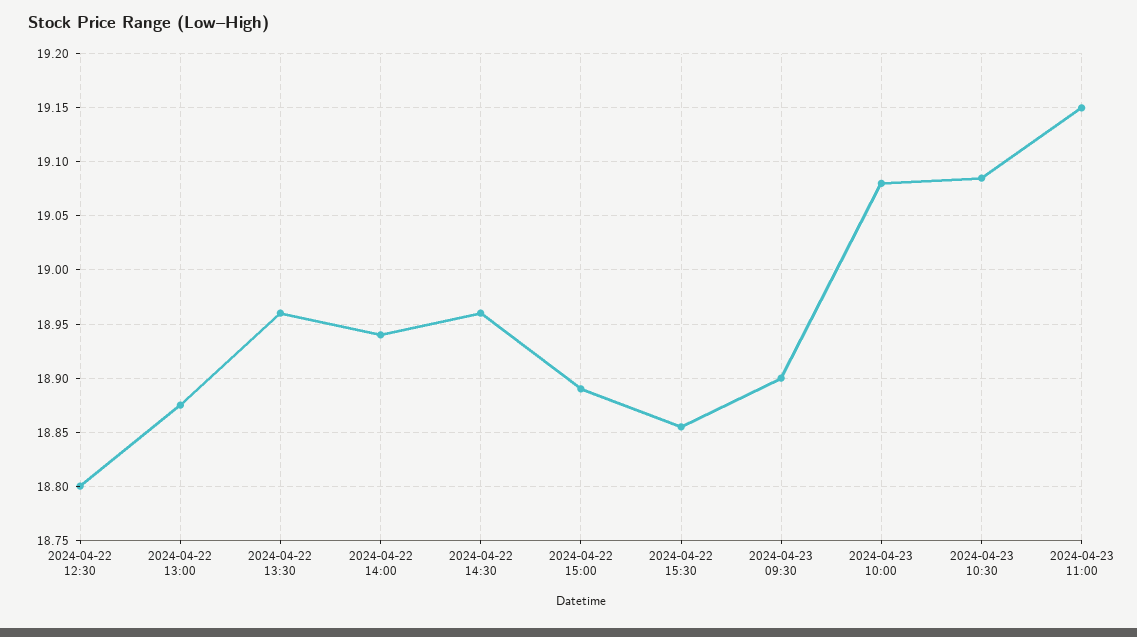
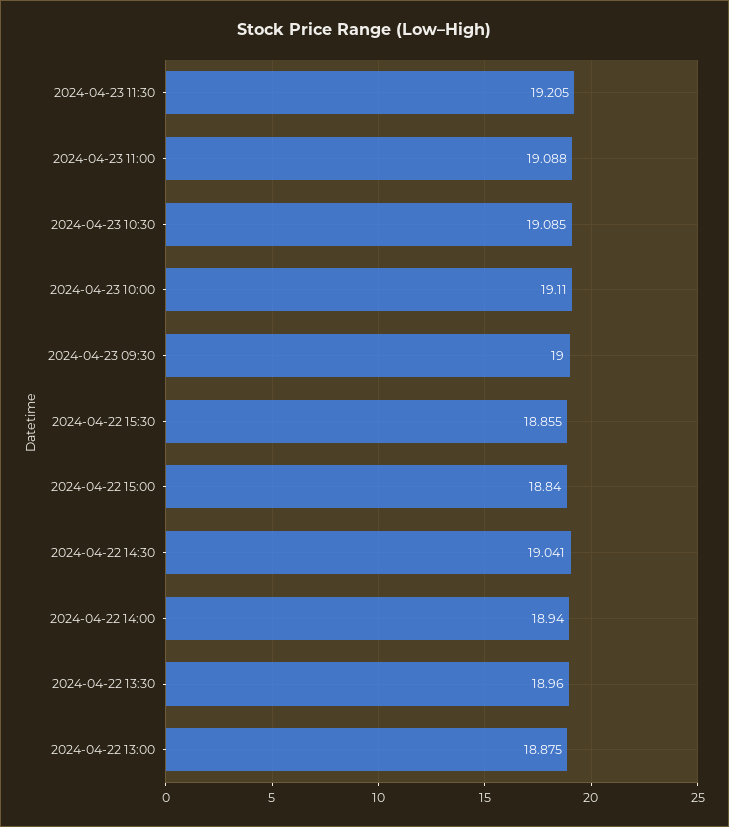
2024-04-22 12:30: 18.8 -> none
2024-04-22 14:30: 18.96 -> 19.041
2024-04-22 15:00: 18.89 -> 18.84
2024-04-23 09:30: 18.9 -> 19
2024-04-23 10:00: 19.08 -> 19.11
2024-04-23 11:00: 19.15 -> 19.088
2024-04-23 11:30: none -> 19.205

